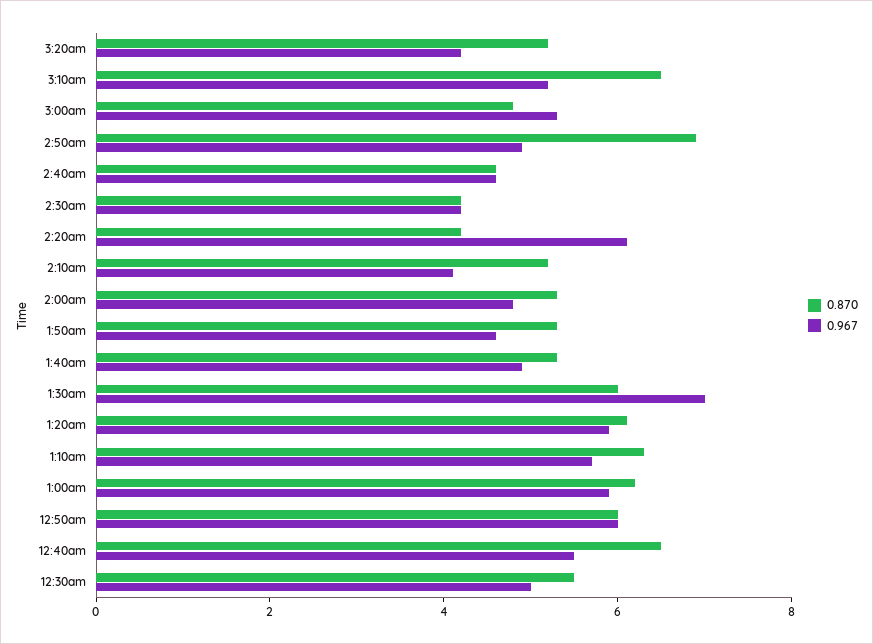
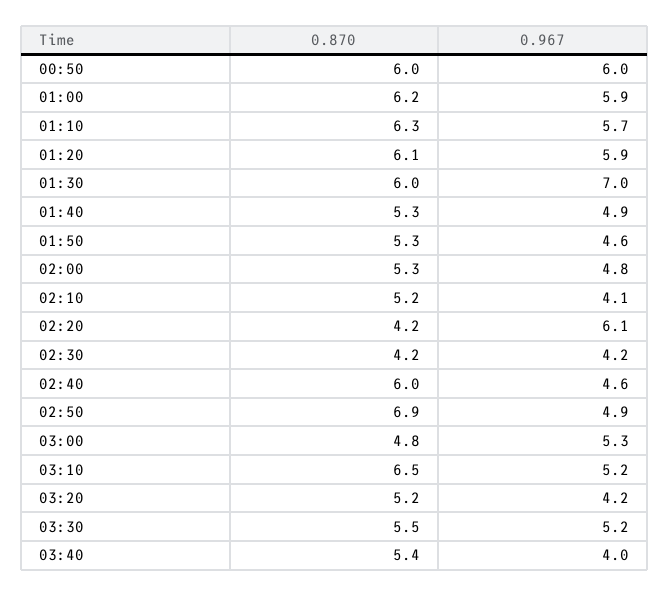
0.870, 2:40am: 4.5 -> 6
0.870, 12:40am: 6.5 -> none
0.967, 12:40am: 5.5 -> none
0.870, 12:30am: 5.5 -> none
0.967, 12:30am: 5 -> none
0.870, 03:30: none -> 5.5
0.967, 03:30: none -> 5.2
0.870, 03:40: none -> 5.4
0.967, 03:40: none -> 4

